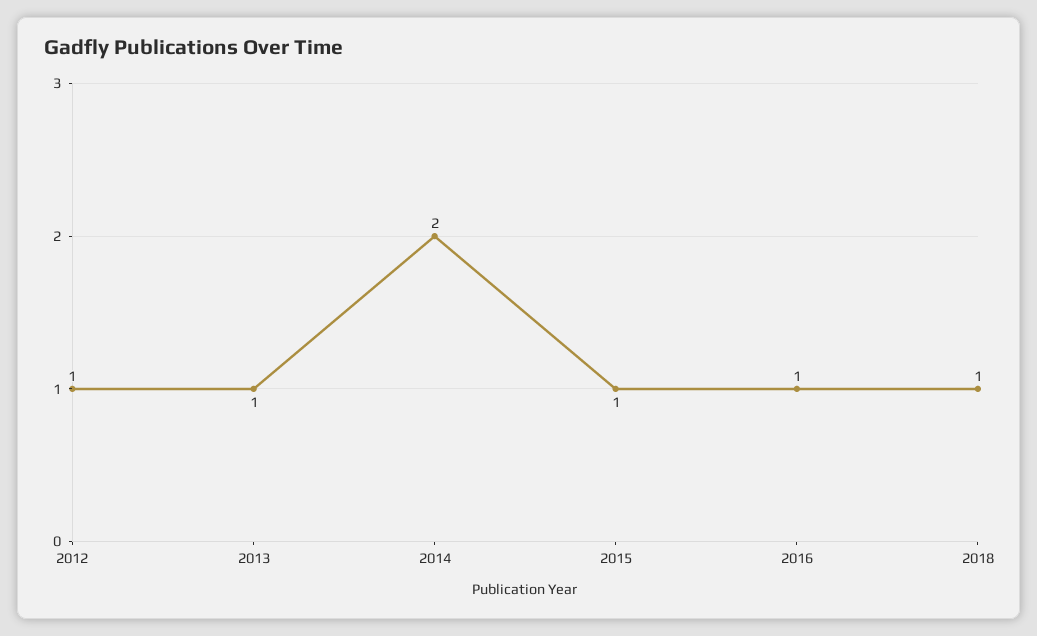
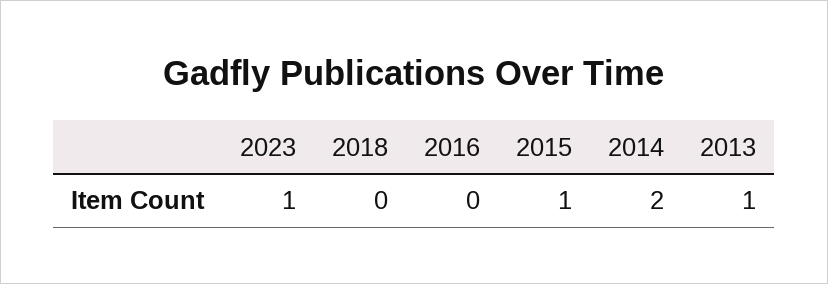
2012: 1 -> none
2016: 1 -> 0
2018: 1 -> 0
2023: none -> 1

